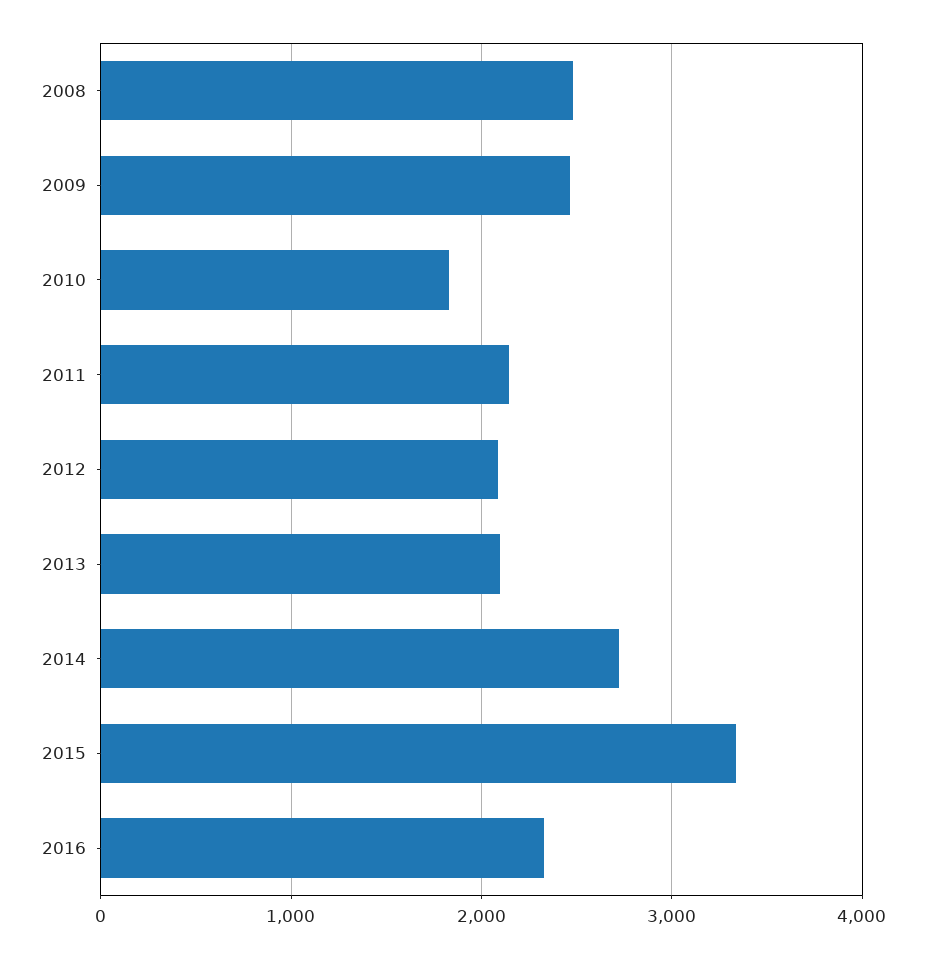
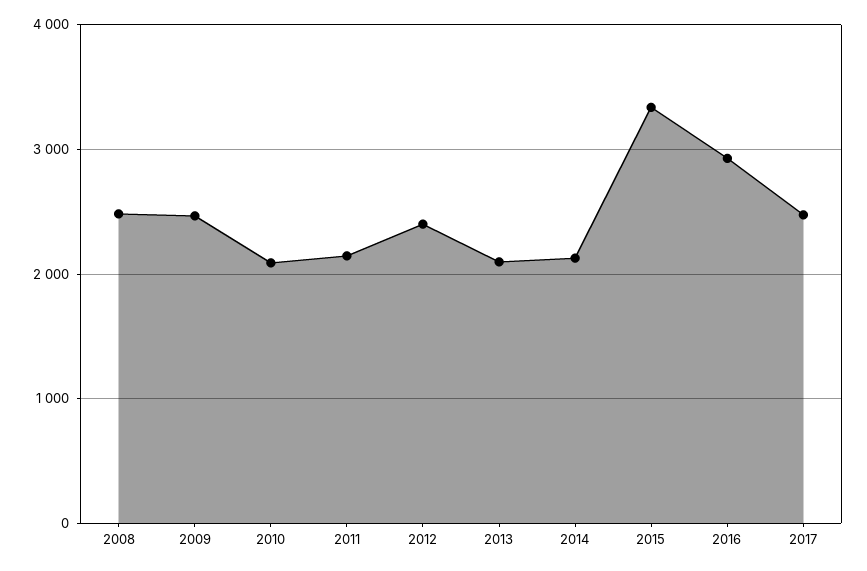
2010: 1800 -> 2100
2012: 2100 -> 2400
2014: 2700 -> 2100
2016: 2300 -> 2900
2017: none -> 2500

